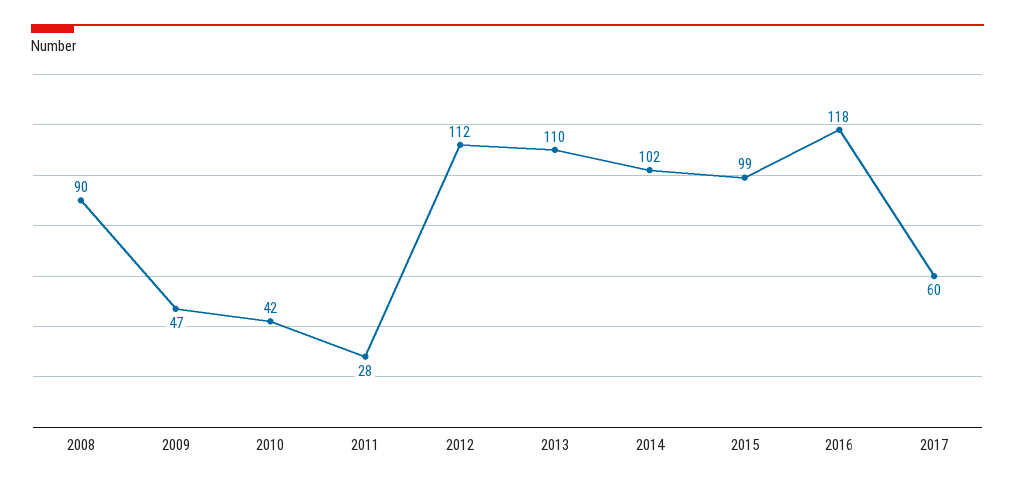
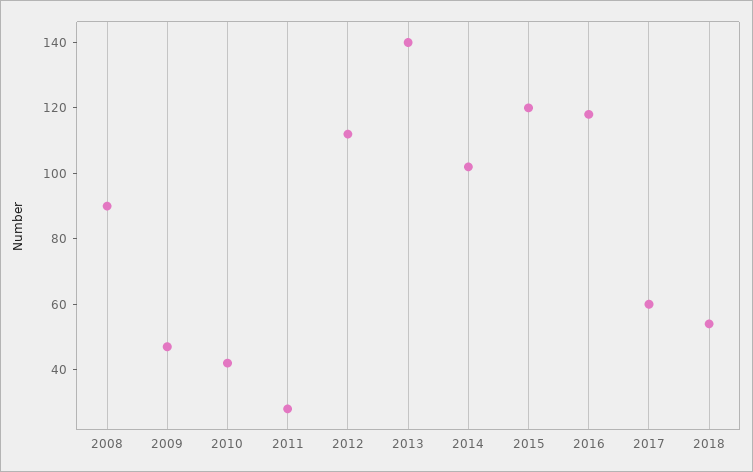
2013: 110 -> 140
2015: 99 -> 120
2018: none -> 55

